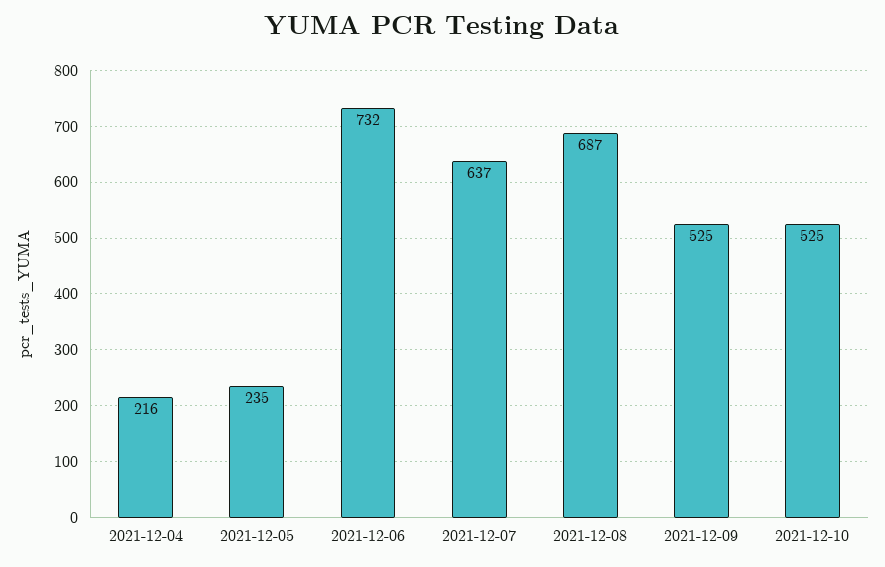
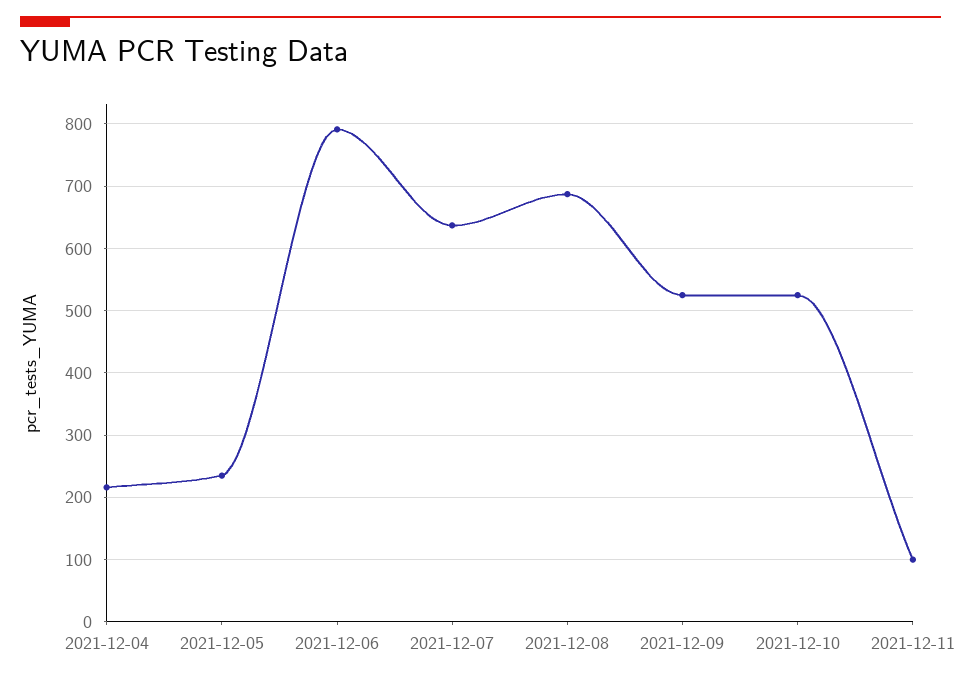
2021-12-06: 732 -> 790
2021-12-11: none -> 100

